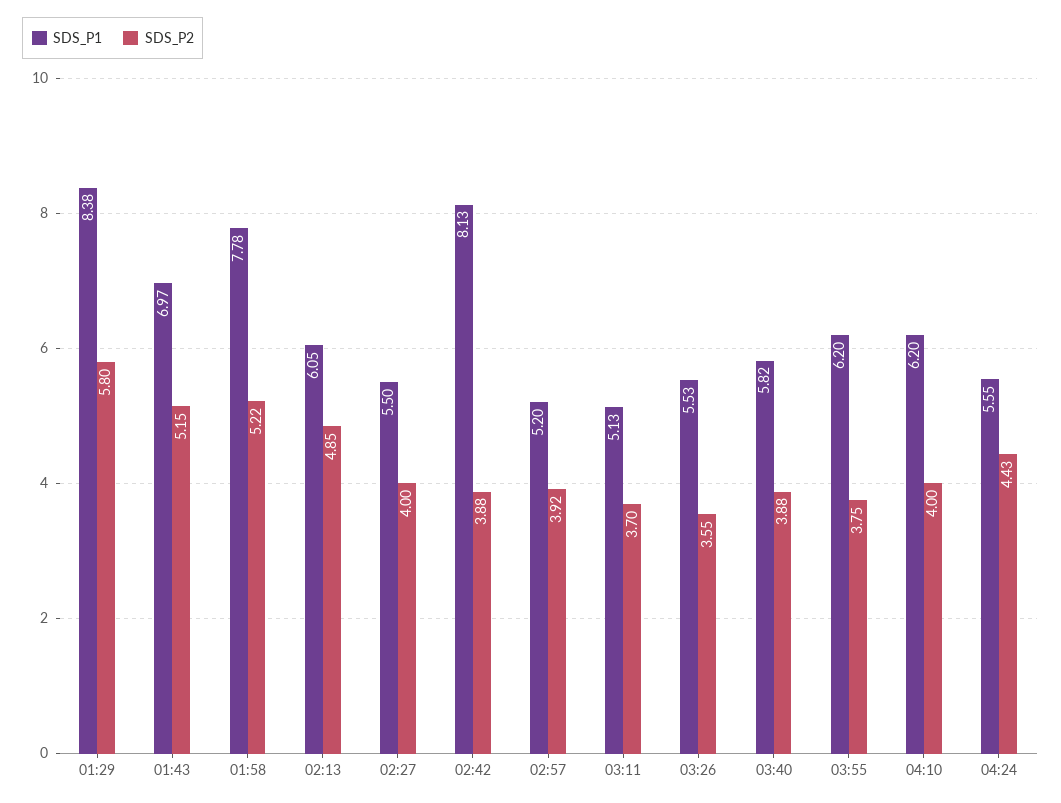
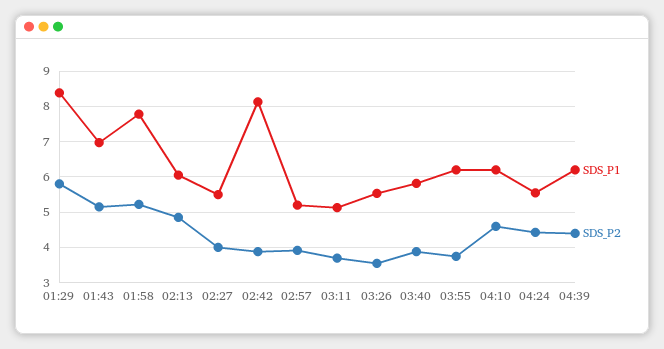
SDS_P2, 04:10: 4 -> 4.6
SDS_P1, 04:39: none -> 6.2
SDS_P2, 04:39: none -> 4.4

